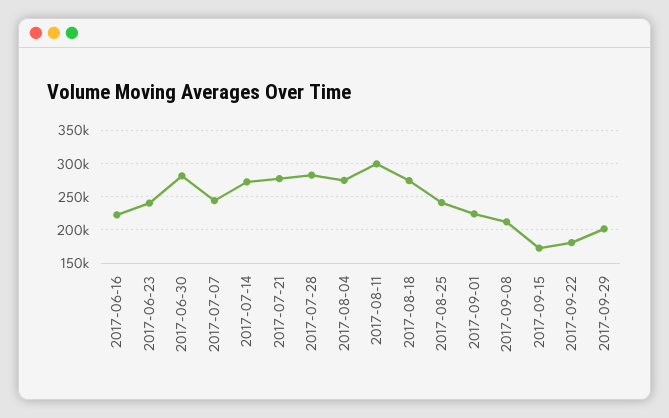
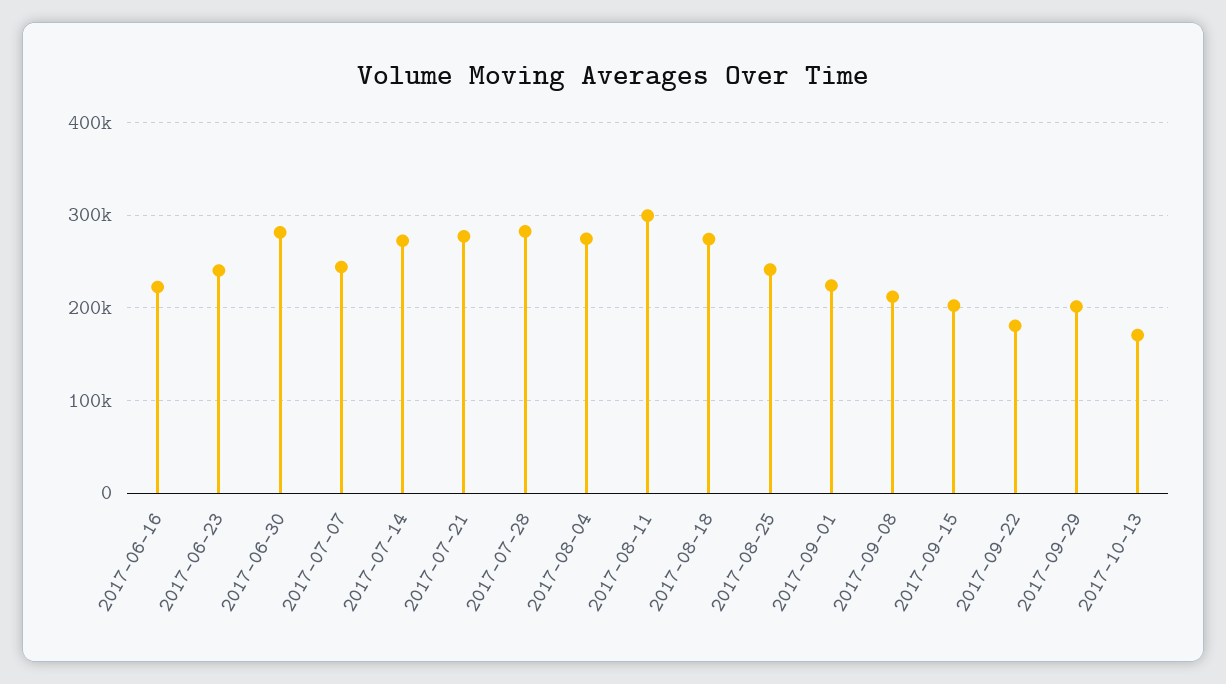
2017-09-15: 170000 -> 200000
2017-10-13: none -> 170000

